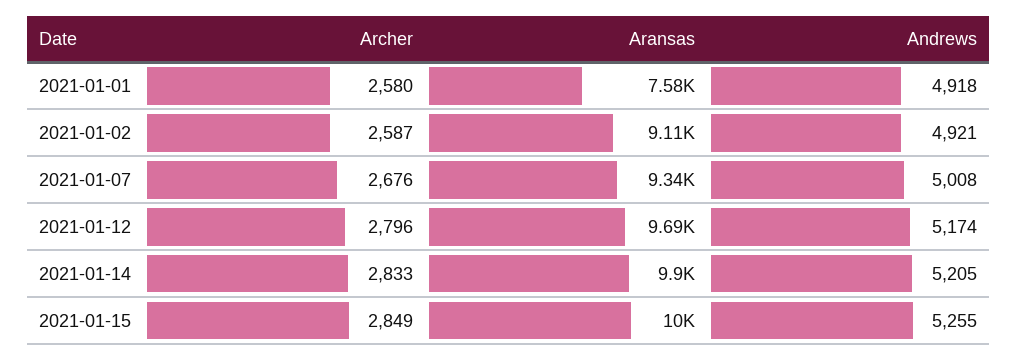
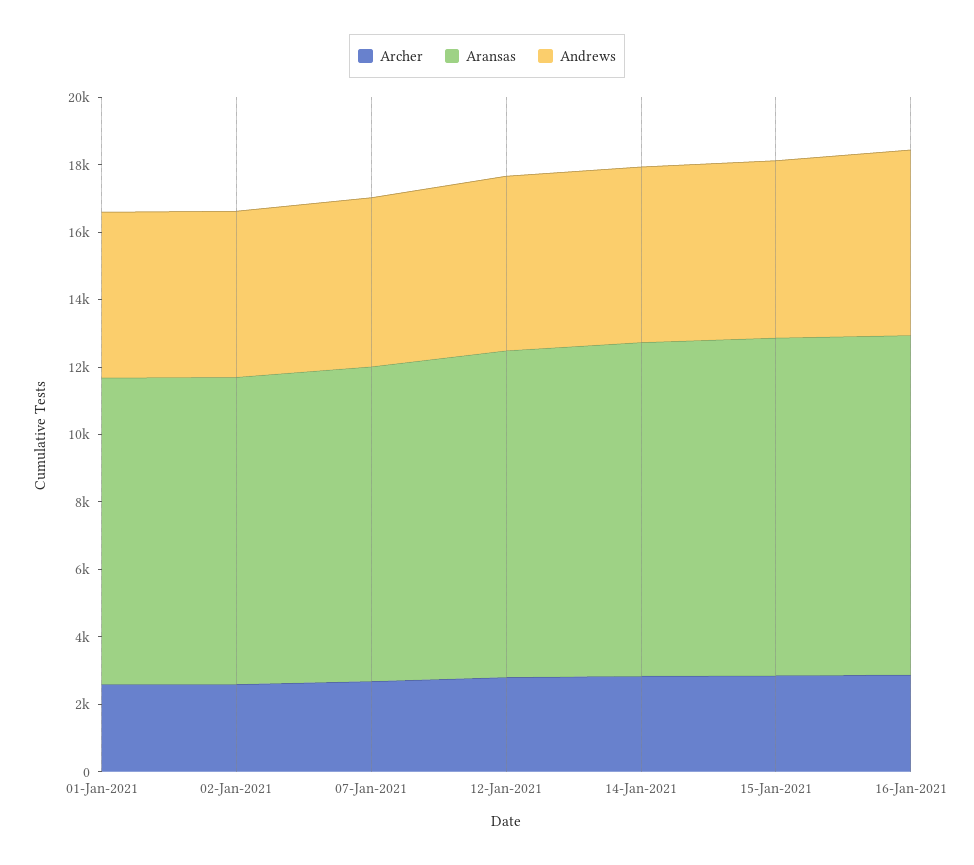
Aransas, 2021-01-01: 7580 -> 9000
Archer, 16-Jan-2021: none -> 3000
Aransas, 16-Jan-2021: none -> 10000
Andrews, 16-Jan-2021: none -> 5500

